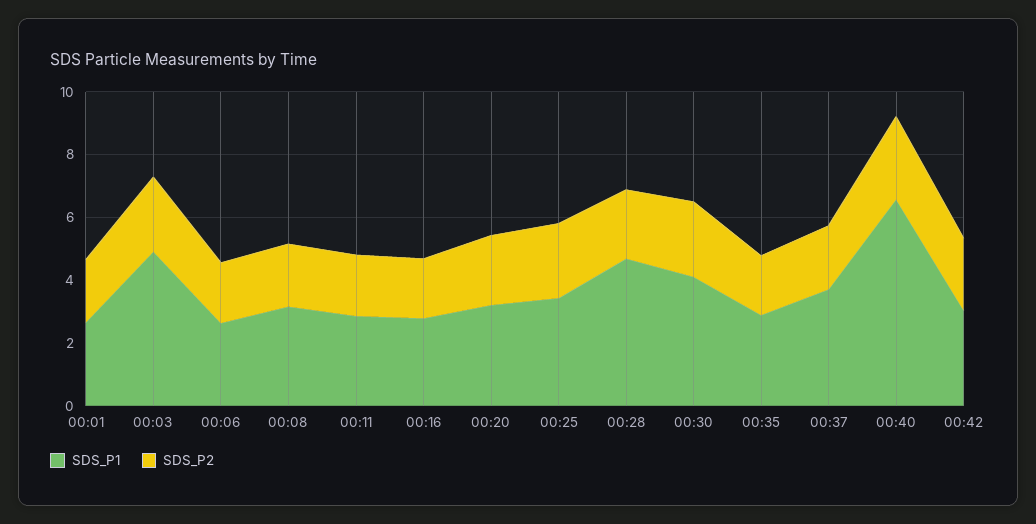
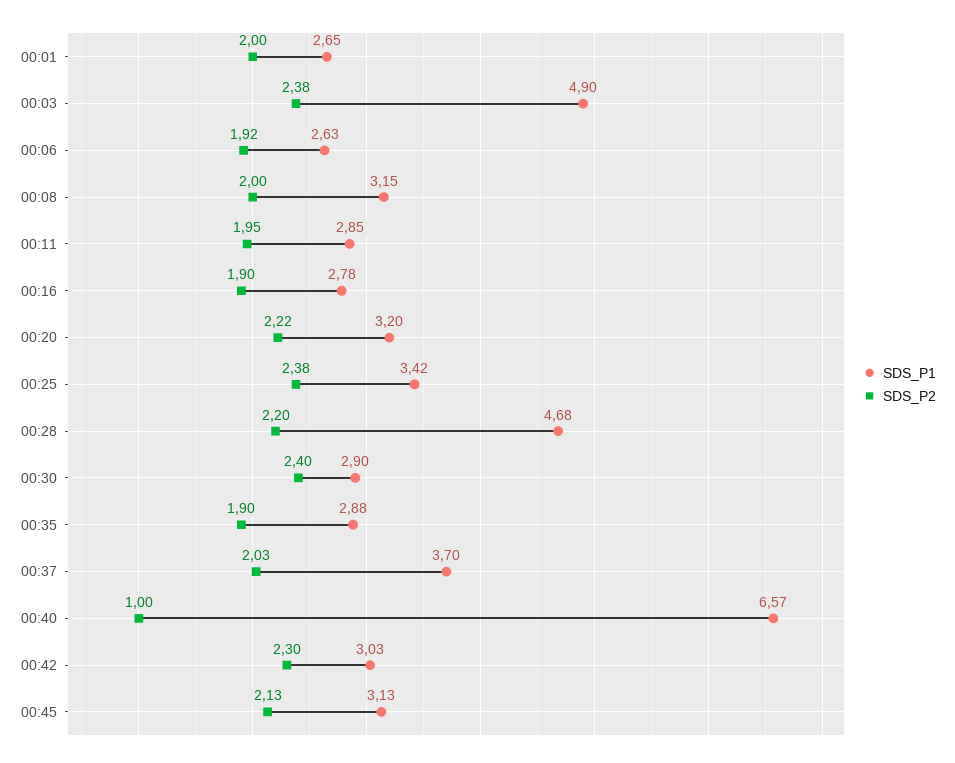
SDS_P1, 00:30: 4 -> 2.9
SDS_P2, 00:40: 2.5 -> 1
SDS_P1, 00:45: none -> 3.13
SDS_P2, 00:45: none -> 2.13

